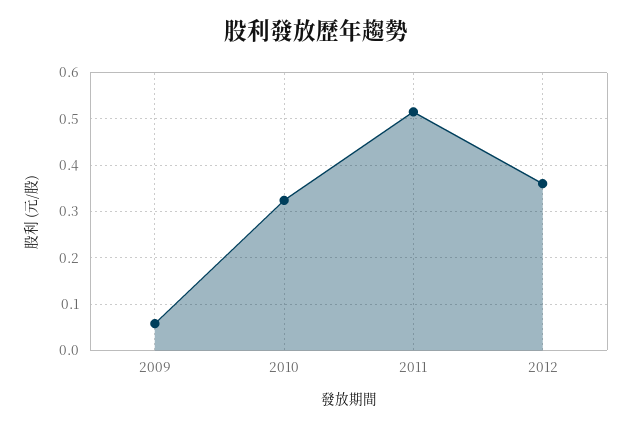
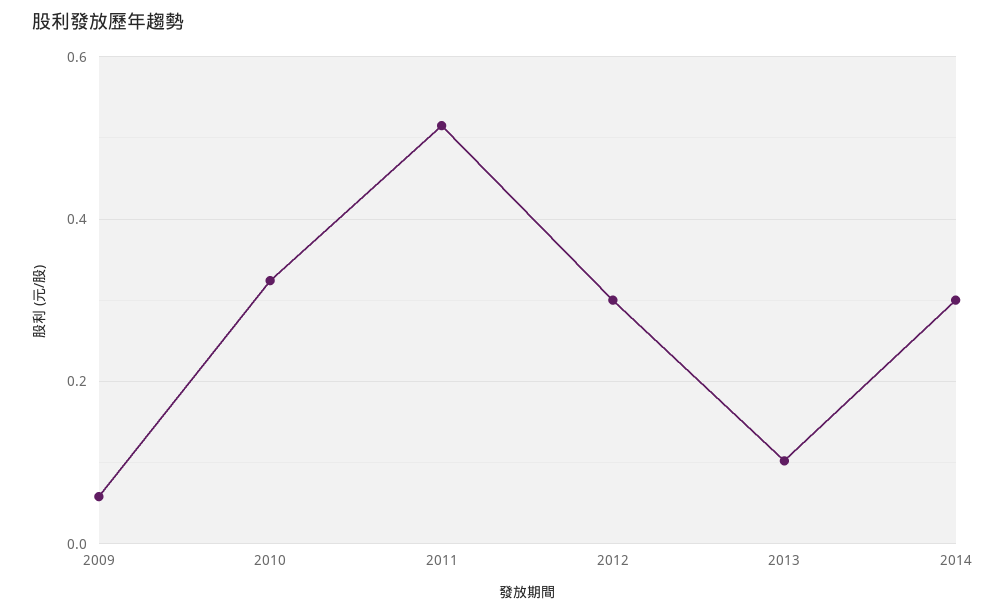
2012: 0.36 -> 0.3
2013: none -> 0.1
2014: none -> 0.3

